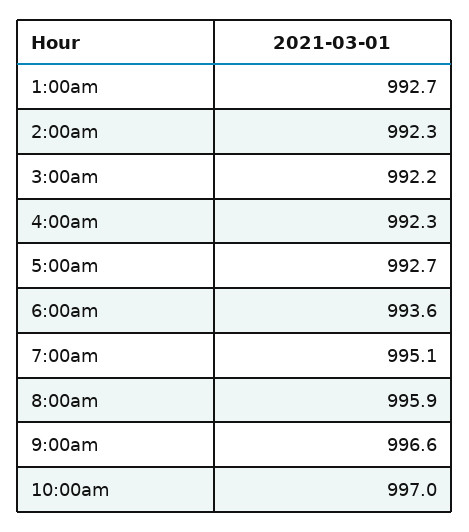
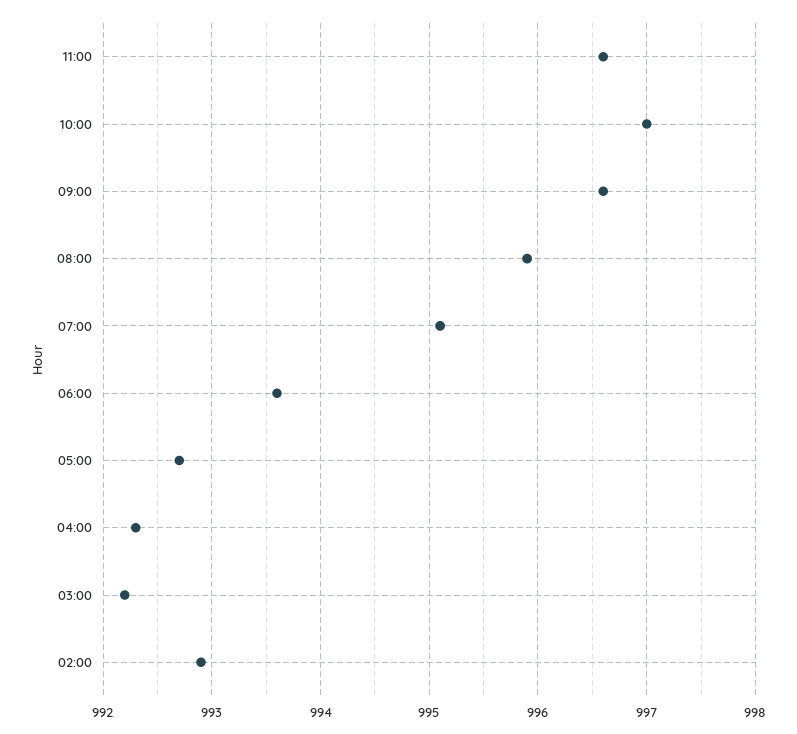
1:00am: 992.7 -> none
2:00am: 992.3 -> 992.9
11:00: none -> 996.6

